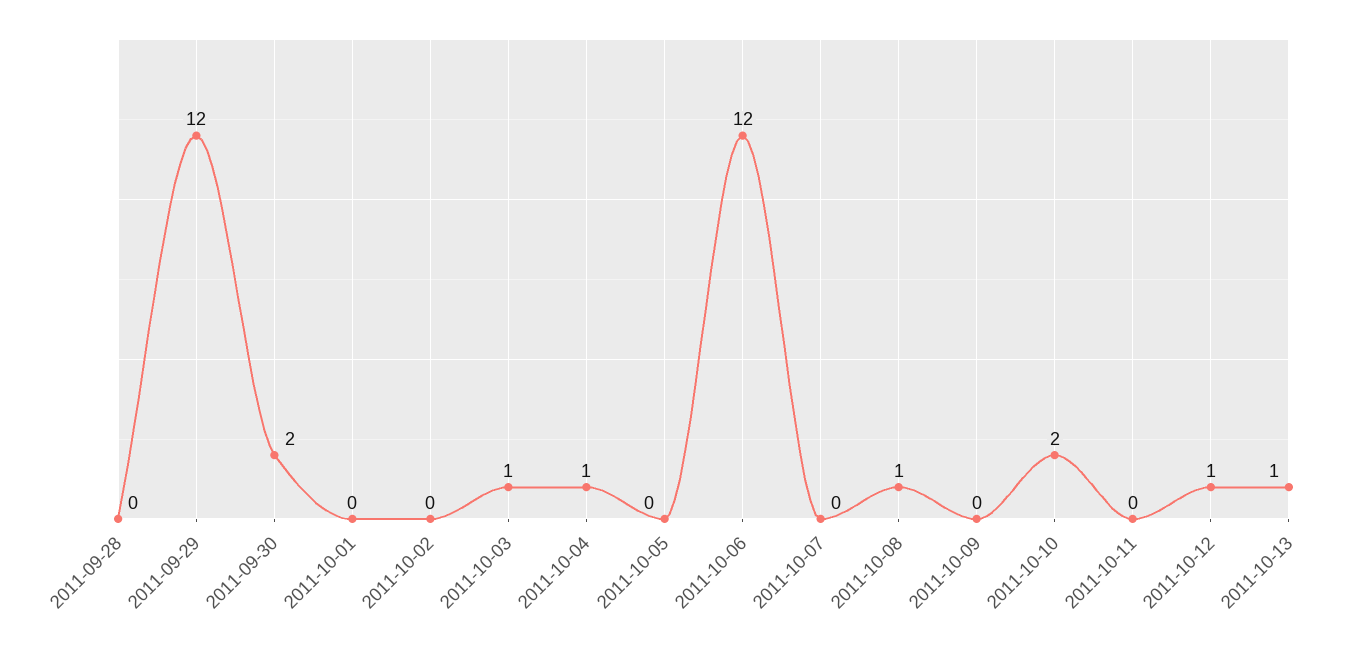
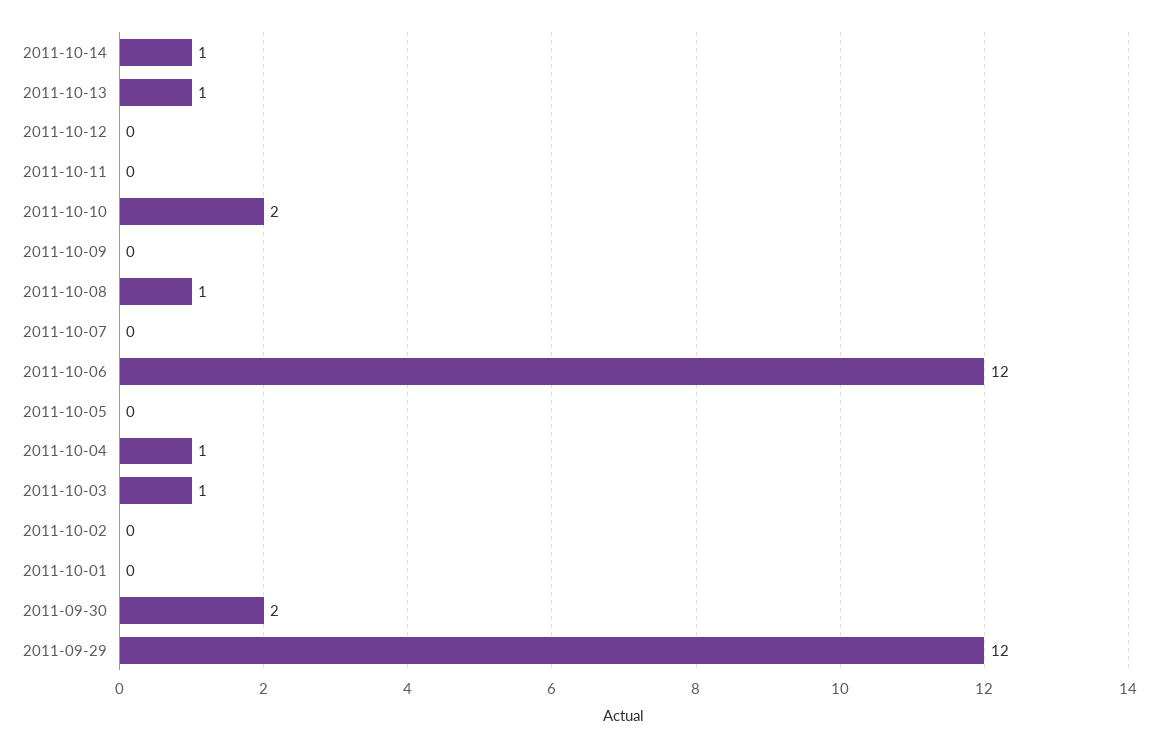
2011-09-28: 0 -> none
2011-10-12: 1 -> 0
2011-10-14: none -> 1

